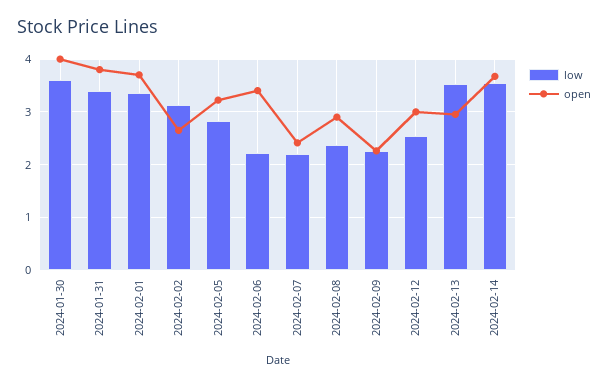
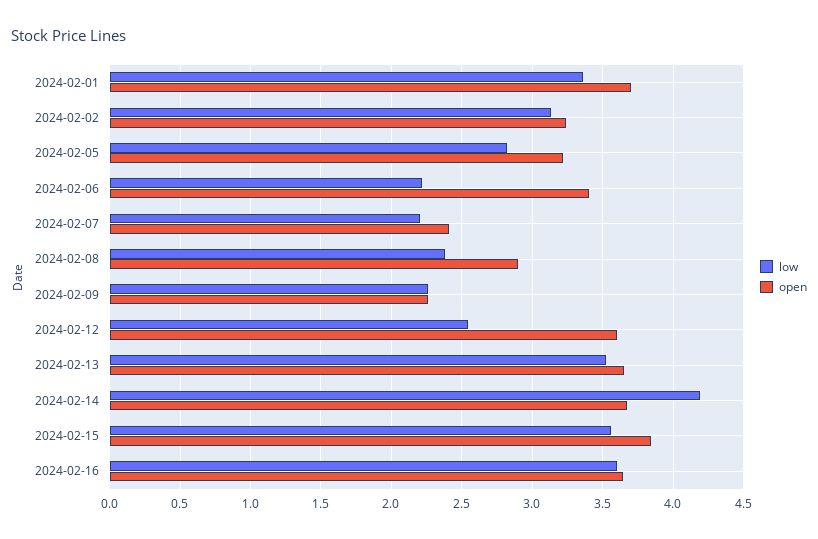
low, 2024-01-30: 3.6 -> none
open, 2024-01-30: 4 -> none
low, 2024-01-31: 3.4 -> none
open, 2024-01-31: 3.8 -> none
open, 2024-02-02: 2.6 -> 3.25
open, 2024-02-12: 3 -> 3.6
open, 2024-02-13: 3 -> 3.65
low, 2024-02-14: 3.6 -> 4.2
low, 2024-02-15: none -> 3.55
open, 2024-02-15: none -> 3.85
low, 2024-02-16: none -> 3.6
open, 2024-02-16: none -> 3.65

